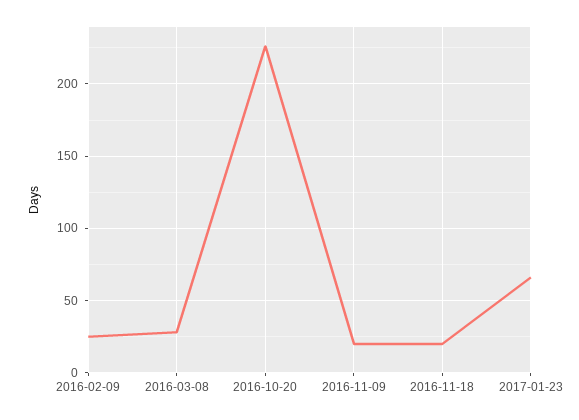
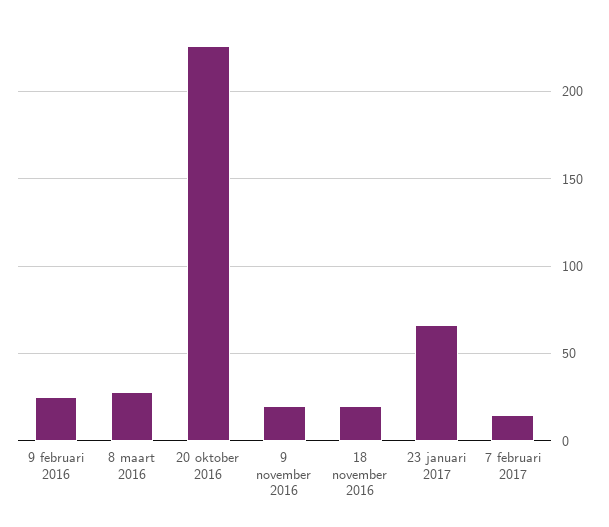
7 februari 2017: none -> 15

